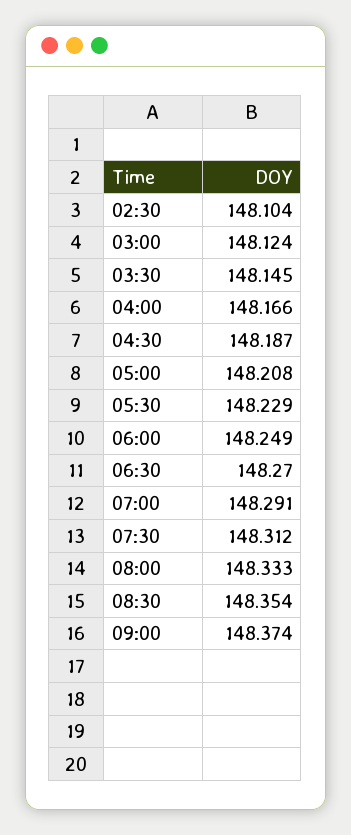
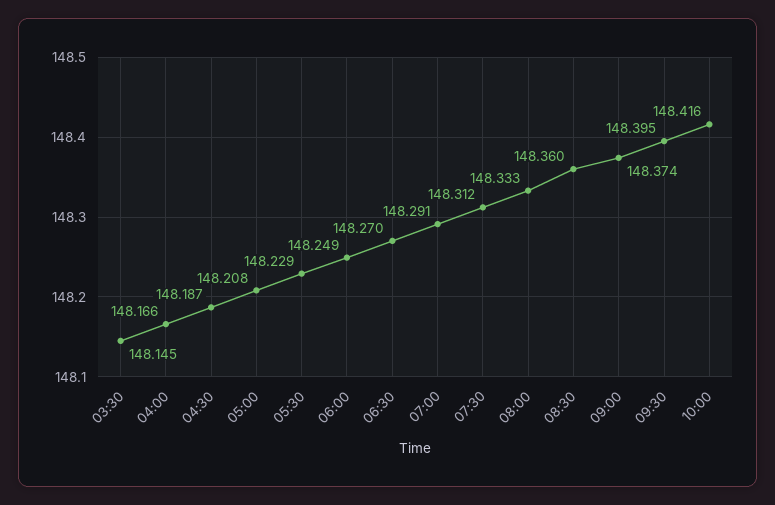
02:30: 148.104 -> none
03:00: 148.124 -> none
08:30: 148.354 -> 148.36
09:30: none -> 148.395
10:00: none -> 148.416

